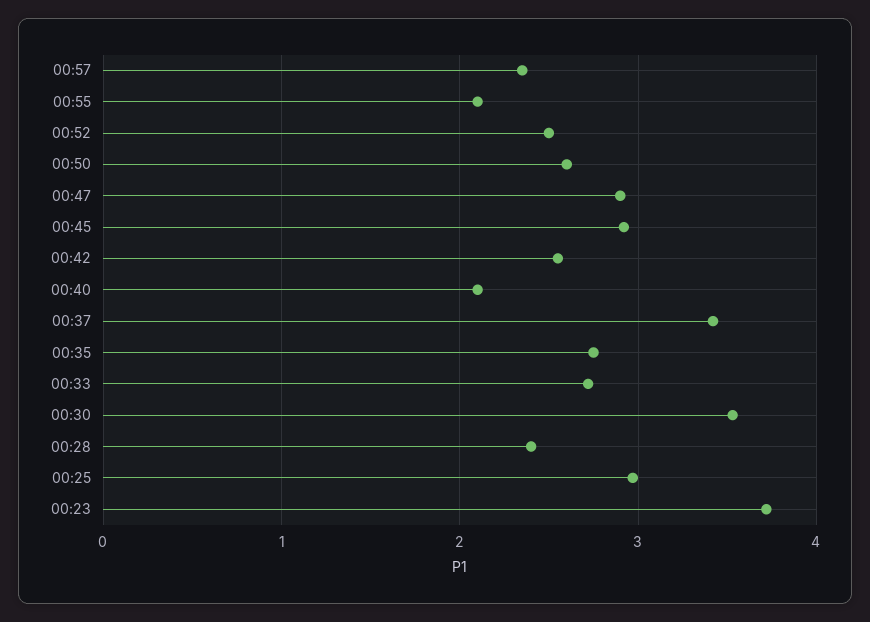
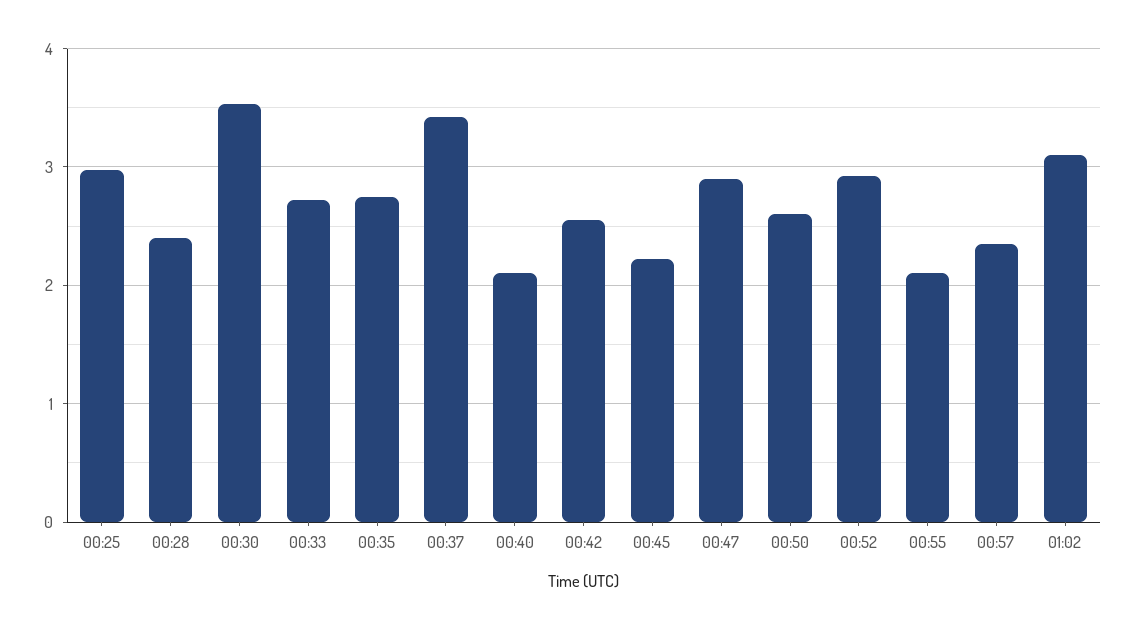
00:52: 2.5 -> 2.9
00:45: 2.9 -> 2.2
00:23: 3.7 -> none
01:02: none -> 3.1

